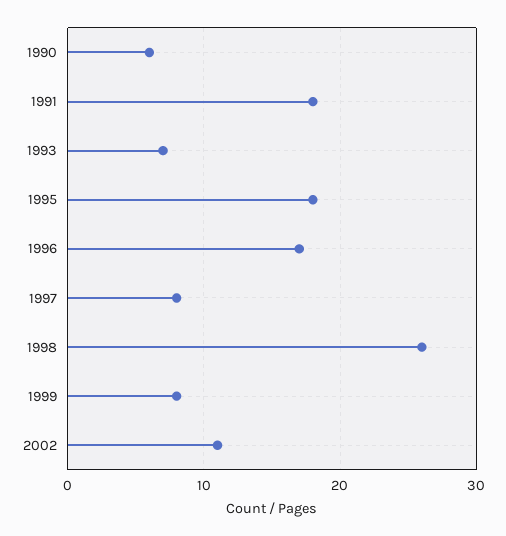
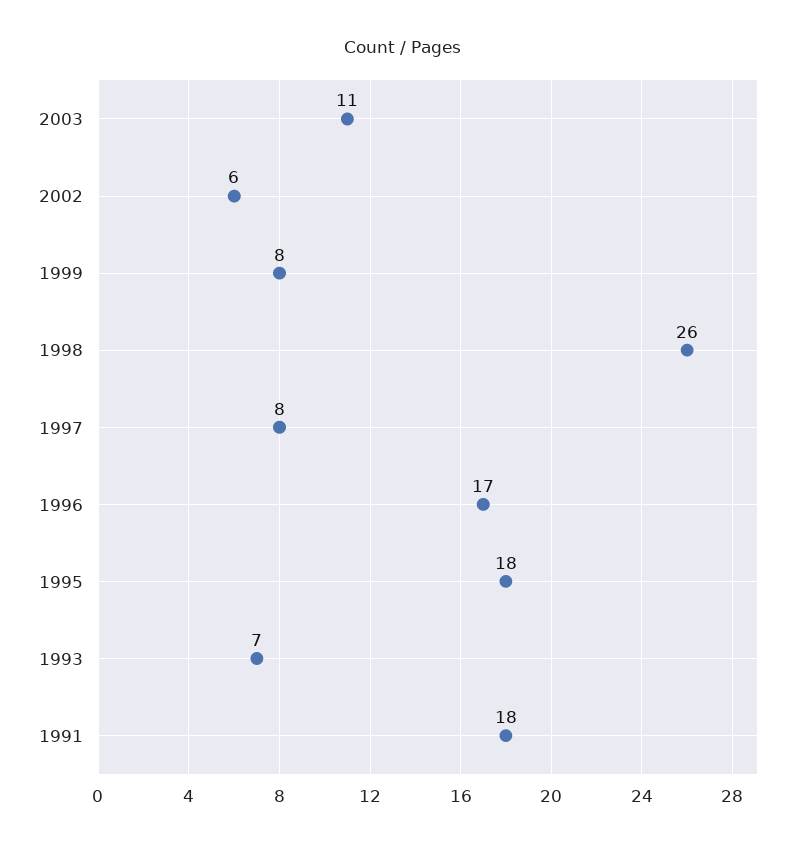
1990: 6 -> none
2002: 11 -> 6
2003: none -> 11

